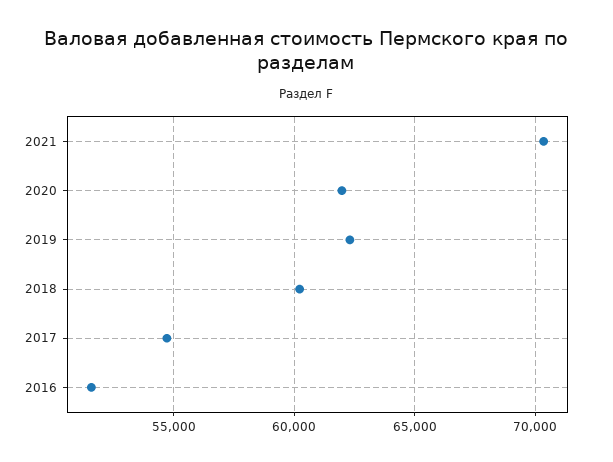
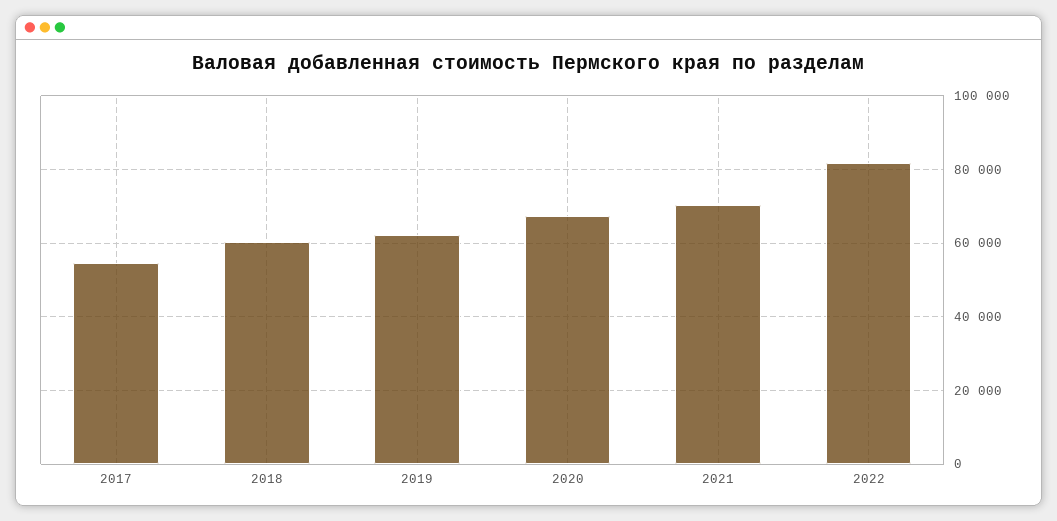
2020: 62000 -> 68000
2016: 51500 -> none
2022: none -> 82000

